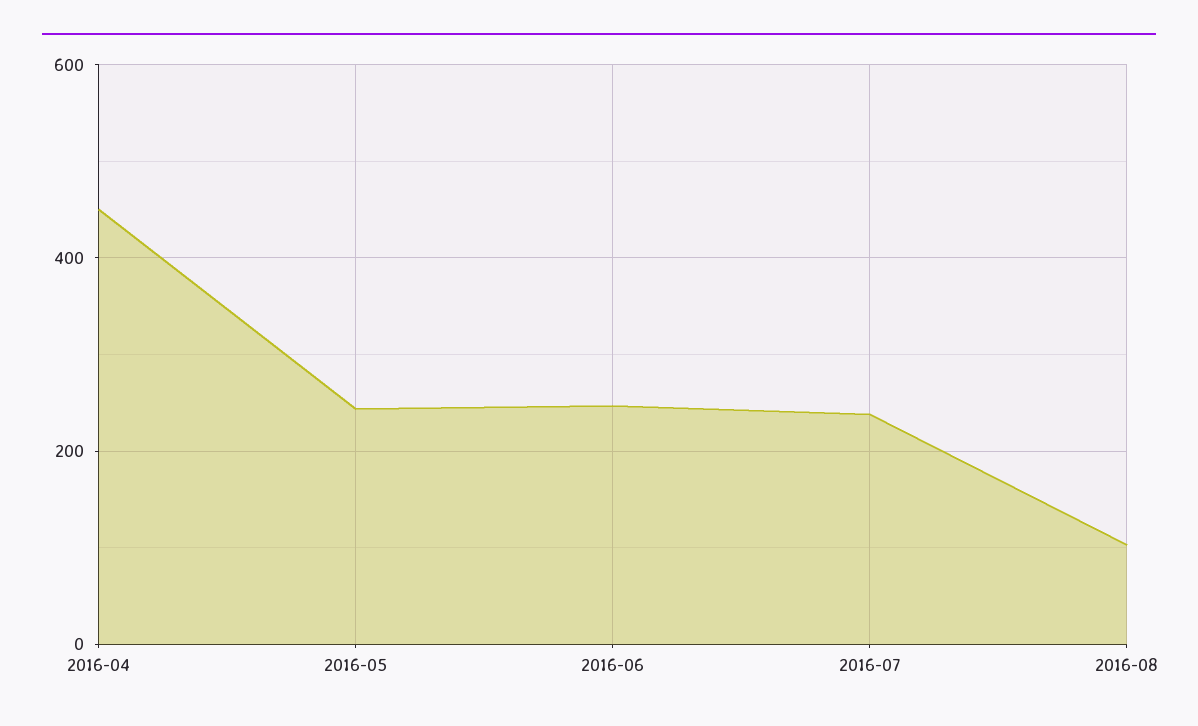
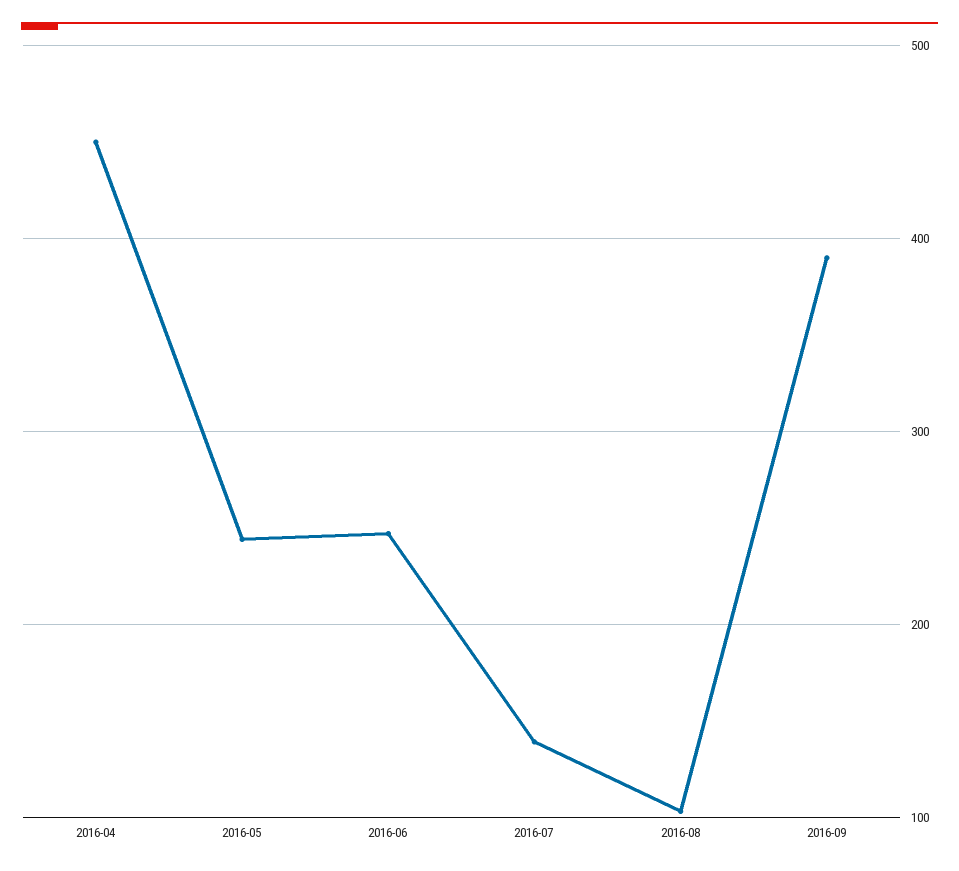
2016-07: 240 -> 140
2016-09: none -> 390

